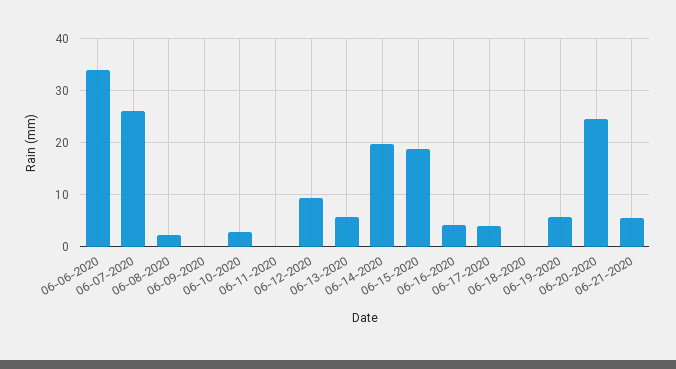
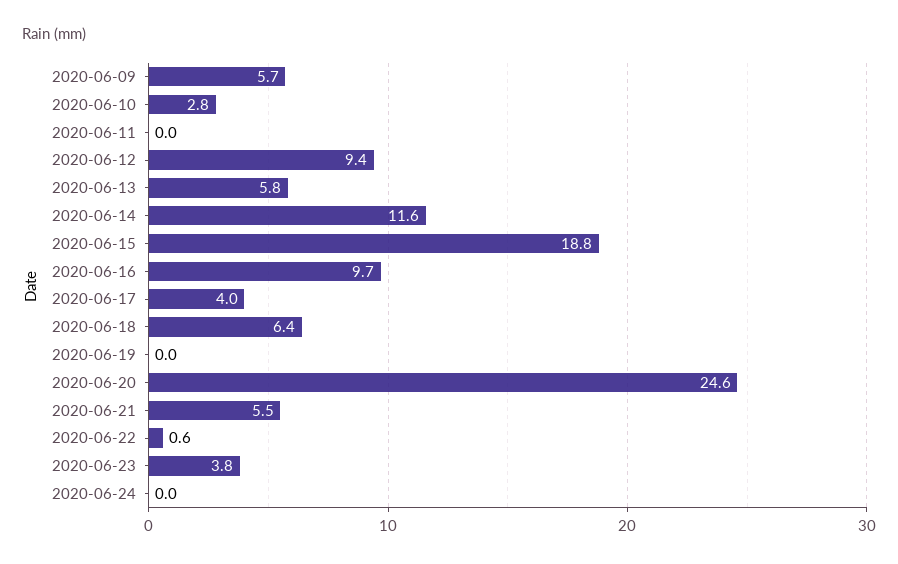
06-06-2020: 34 -> none
06-07-2020: 26 -> none
06-08-2020: 2 -> none
06-09-2020: 0 -> 5.7
06-14-2020: 20 -> 11.6
06-16-2020: 4 -> 9.7
06-18-2020: 0 -> 6.4
06-19-2020: 6 -> 0
2020-06-22: none -> 0.6
2020-06-23: none -> 3.8
2020-06-24: none -> 0

